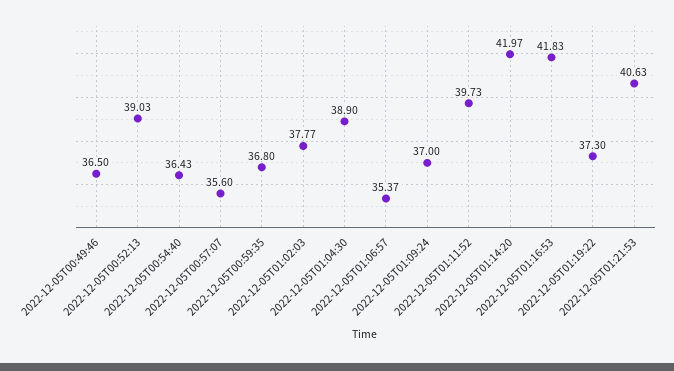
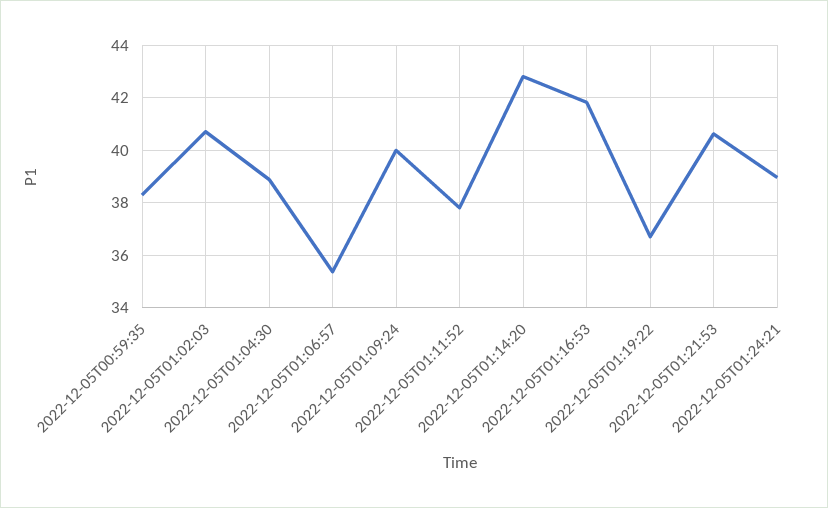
2022-12-05T00:49:46: 36.5 -> none
2022-12-05T00:52:13: 39.03 -> none
2022-12-05T00:54:40: 36.43 -> none
2022-12-05T00:57:07: 35.6 -> none
2022-12-05T00:59:35: 36.8 -> 38.25
2022-12-05T01:02:03: 37.77 -> 40.75
2022-12-05T01:09:24: 37 -> 40
2022-12-05T01:11:52: 39.73 -> 37.75
2022-12-05T01:14:20: 41.97 -> 42.75
2022-12-05T01:19:22: 37.3 -> 36.75
2022-12-05T01:24:21: none -> 39

